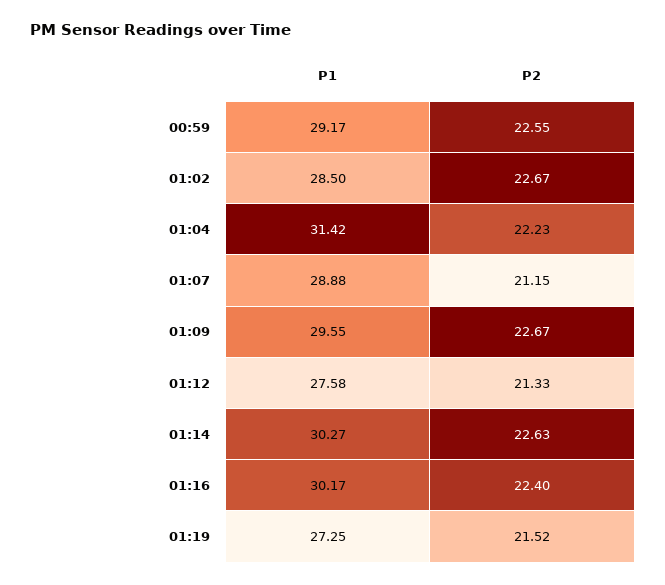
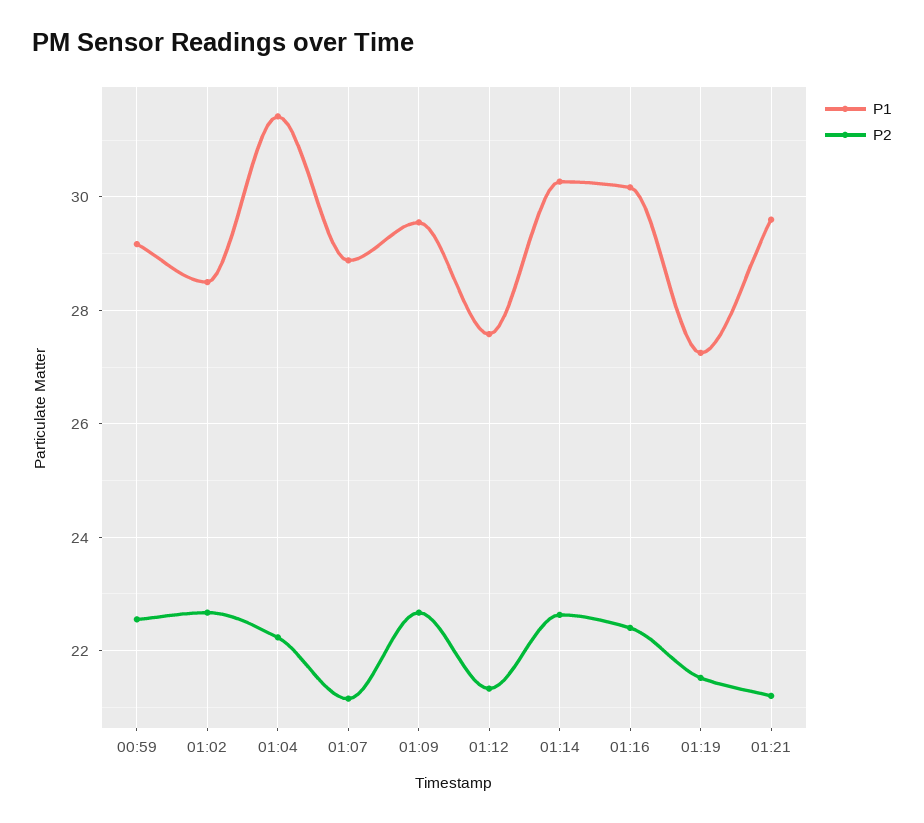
P1, 01:21: none -> 29.6
P2, 01:21: none -> 21.2

